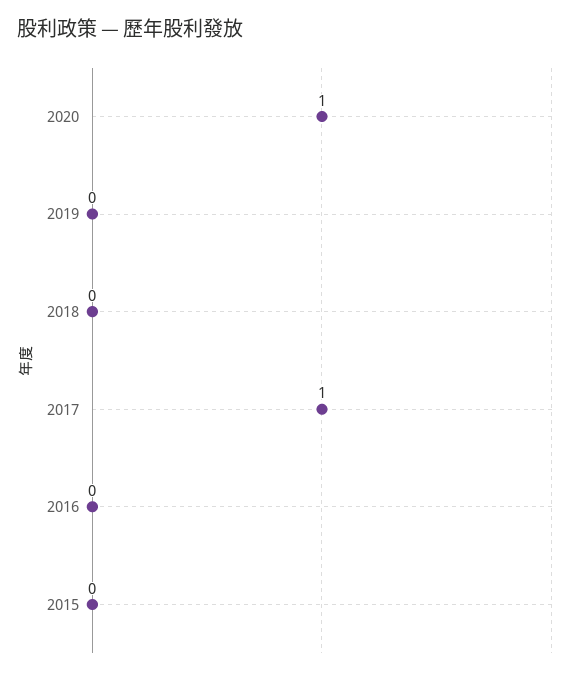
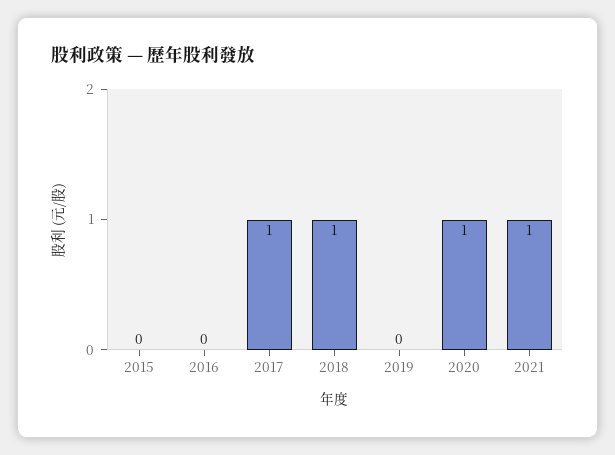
2018: 0 -> 1
2021: none -> 1

